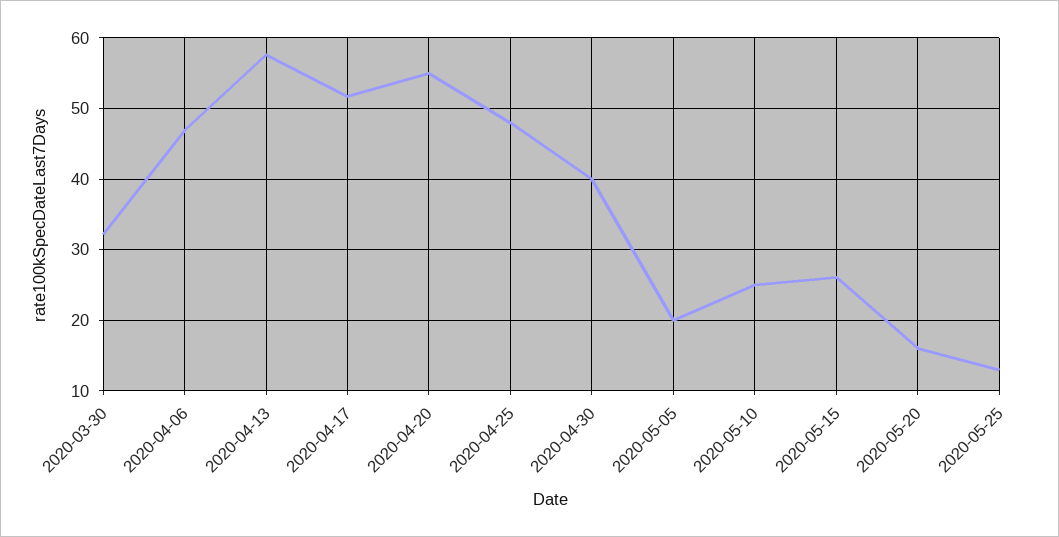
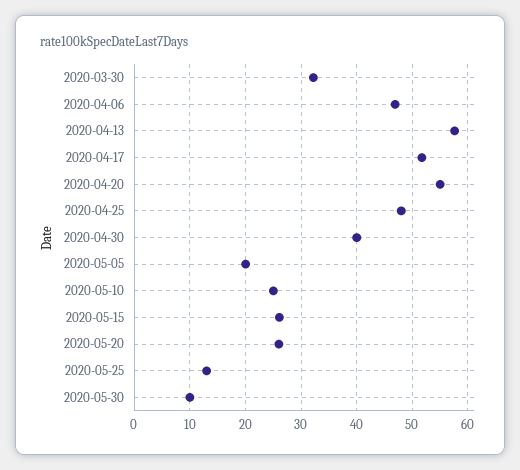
2020-05-20: 16 -> 26
2020-05-30: none -> 10

